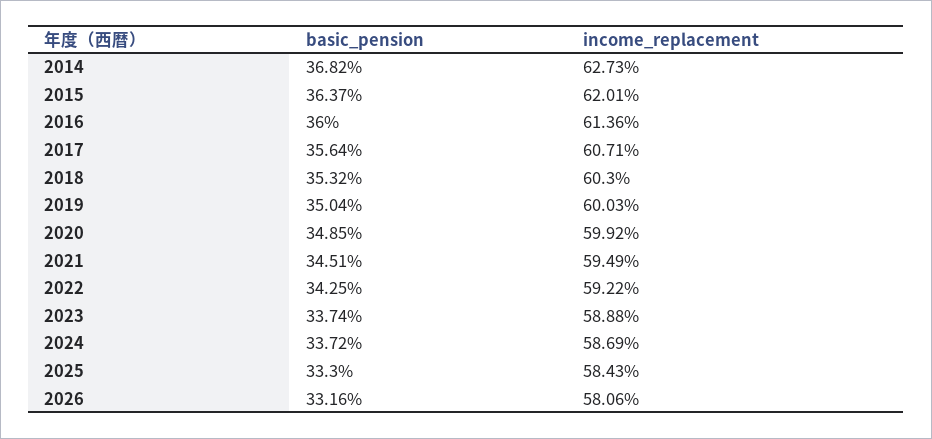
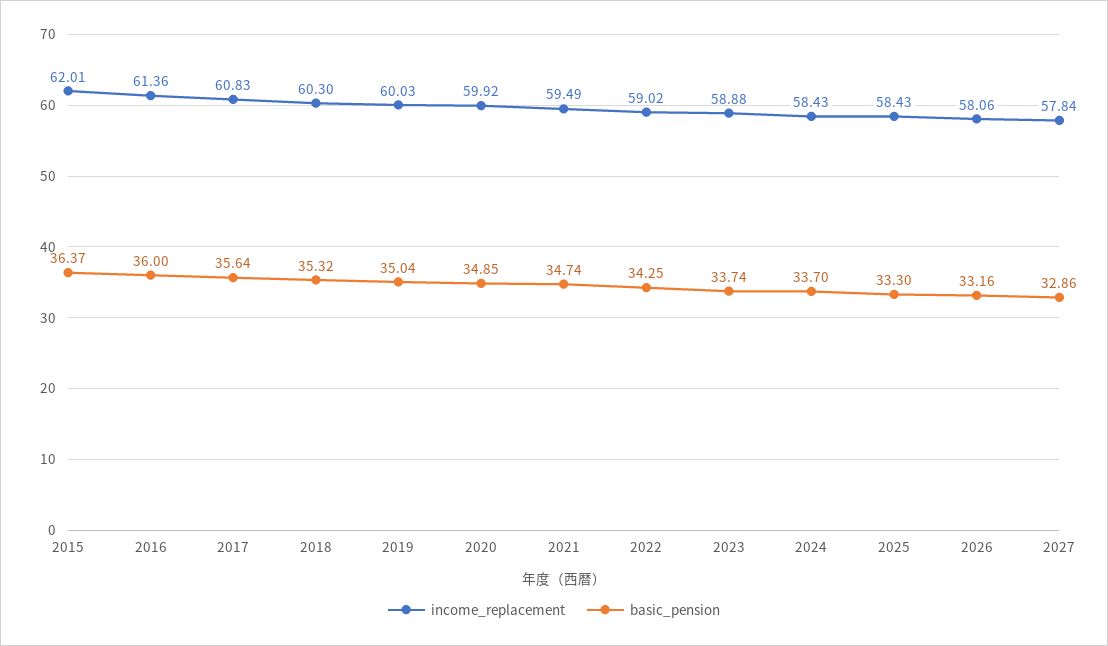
basic_pension, 2014: 36.82 -> none
income_replacement, 2014: 62.73 -> none
income_replacement, 2017: 60.71 -> 60.83
basic_pension, 2021: 34.51 -> 34.74
income_replacement, 2022: 59.22 -> 59.02
basic_pension, 2024: 33.72 -> 33.7
income_replacement, 2024: 58.69 -> 58.43
income_replacement, 2027: none -> 57.84
basic_pension, 2027: none -> 32.86

